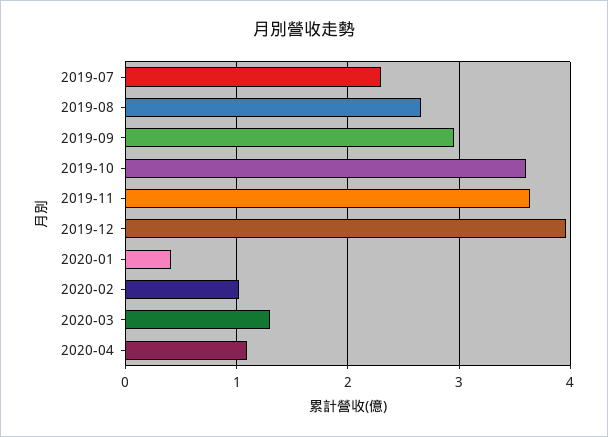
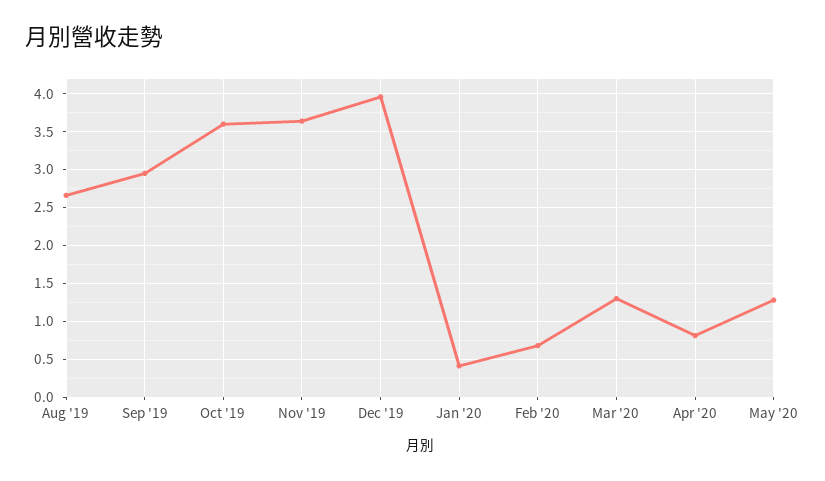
2019-07: 2.3 -> none
2020-02: 1 -> 0.7
2020-04: 1.1 -> 0.8
May '20: none -> 1.3

